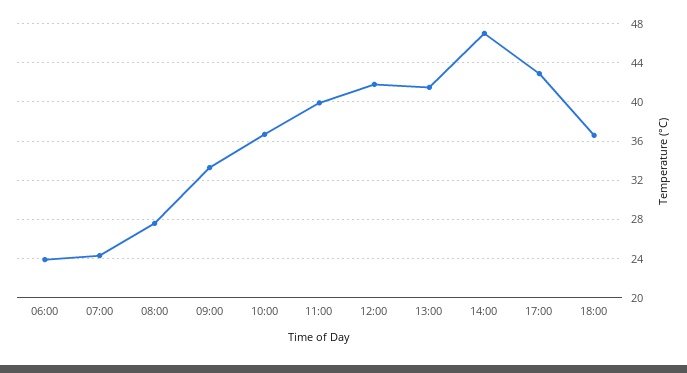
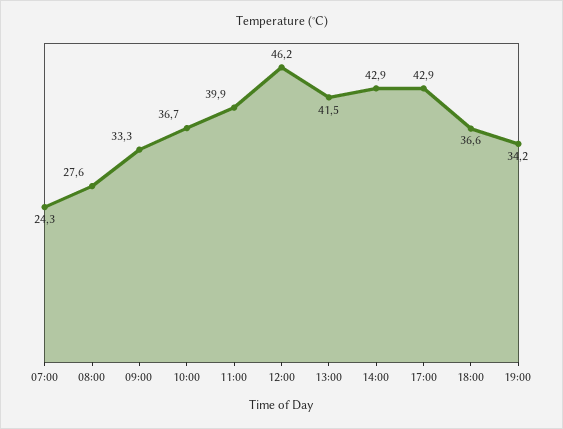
06:00: 24 -> none
12:00: 42 -> 46.2
14:00: 47 -> 42.9
19:00: none -> 34.2

